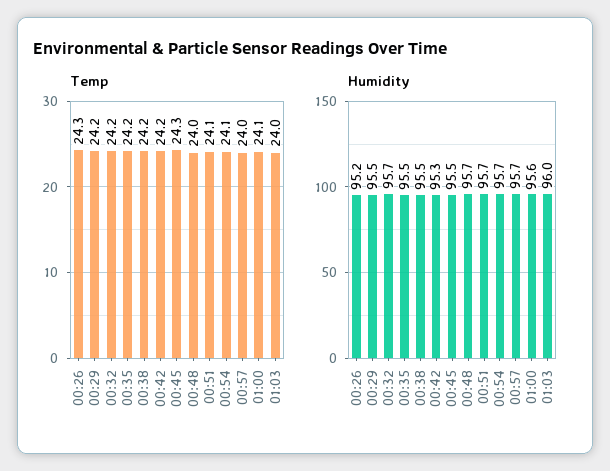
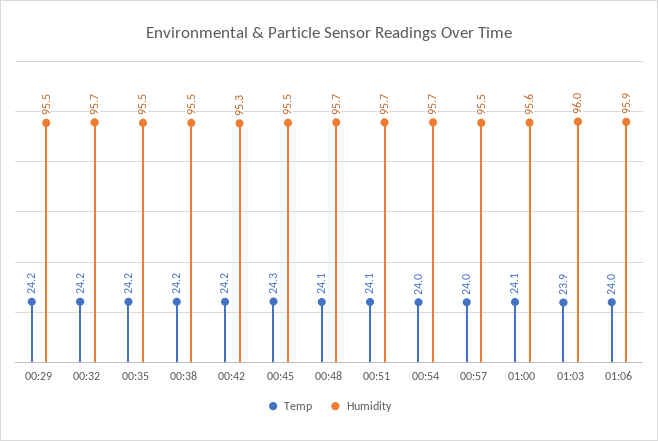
Temp, 00:26: 24.3 -> none
Temp, 00:48: 24 -> 24.1
Temp, 00:54: 24.1 -> 24
Temp, 01:03: 24 -> 23.9
Humidity, 00:26: 95.2 -> none
Humidity, 00:57: 95.7 -> 95.5
Temp, 01:06: none -> 24
Humidity, 01:06: none -> 95.9

